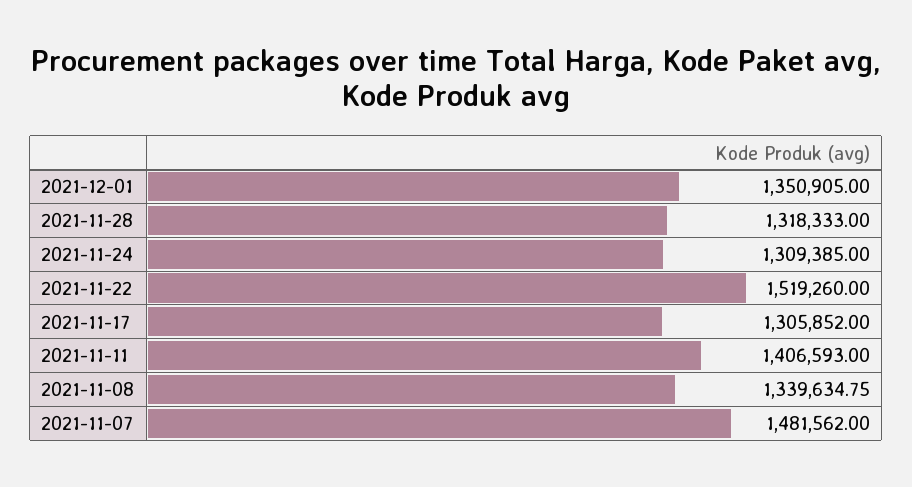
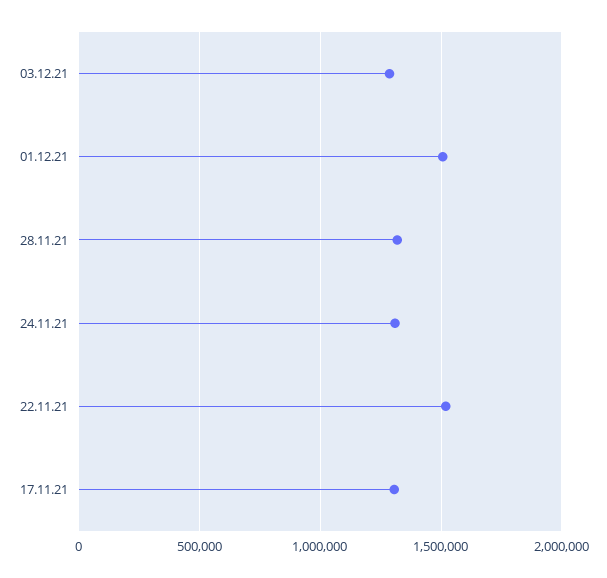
2021-12-01: 1350905 -> 1500000
2021-11-11: 1406593 -> none
2021-11-08: 1339634.75 -> none
2021-11-07: 1481562 -> none
03.12.21: none -> 1300000

